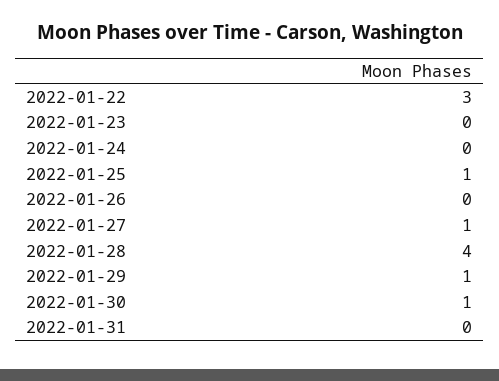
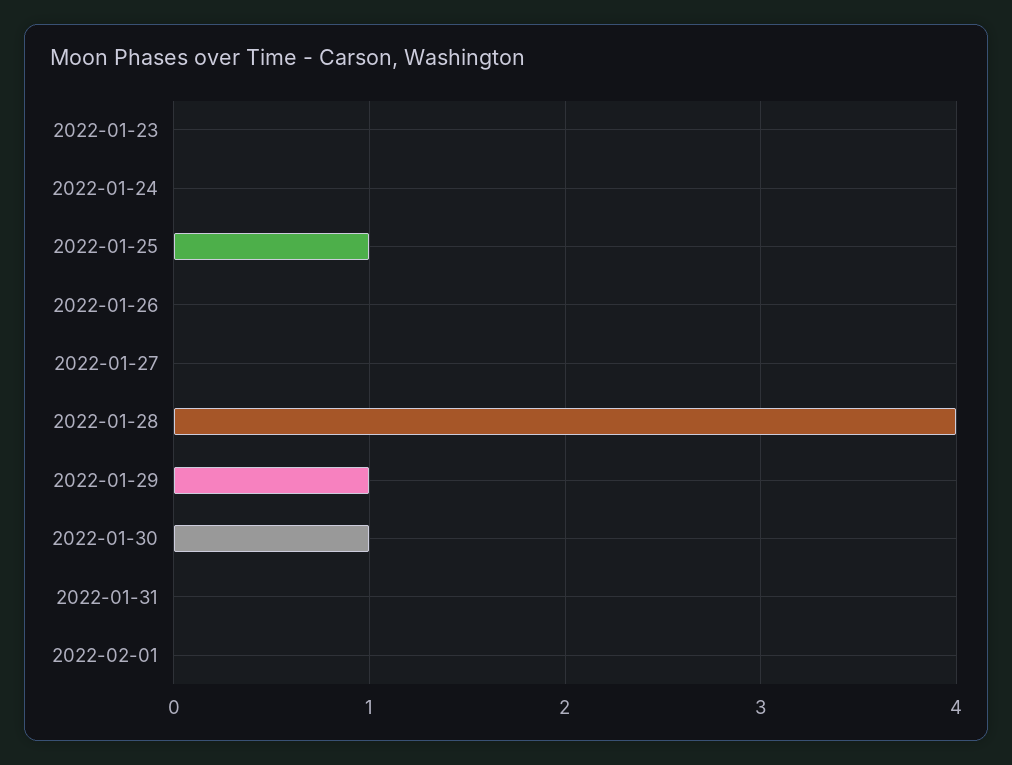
2022-01-22: 3 -> none
2022-01-27: 1 -> 0
2022-02-01: none -> 0

